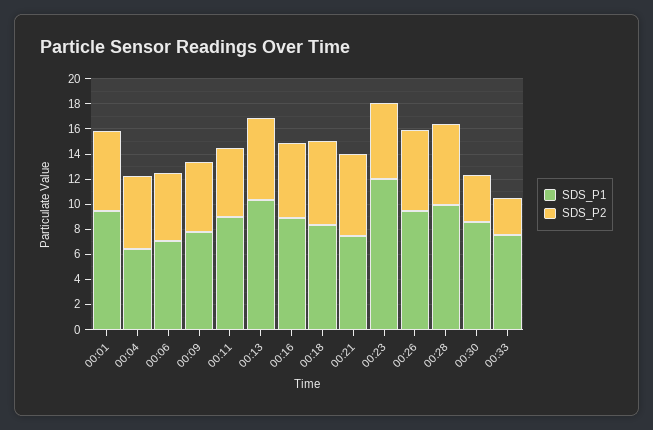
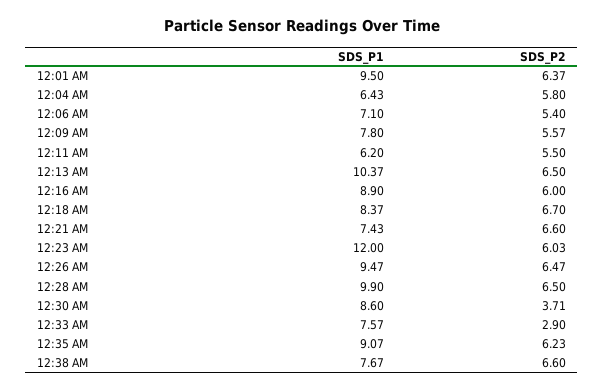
SDS_P1, 00:11: 9 -> 6.2
SDS_P1, 12:35 AM: none -> 9.07
SDS_P2, 12:35 AM: none -> 6.23
SDS_P1, 12:38 AM: none -> 7.67
SDS_P2, 12:38 AM: none -> 6.6

